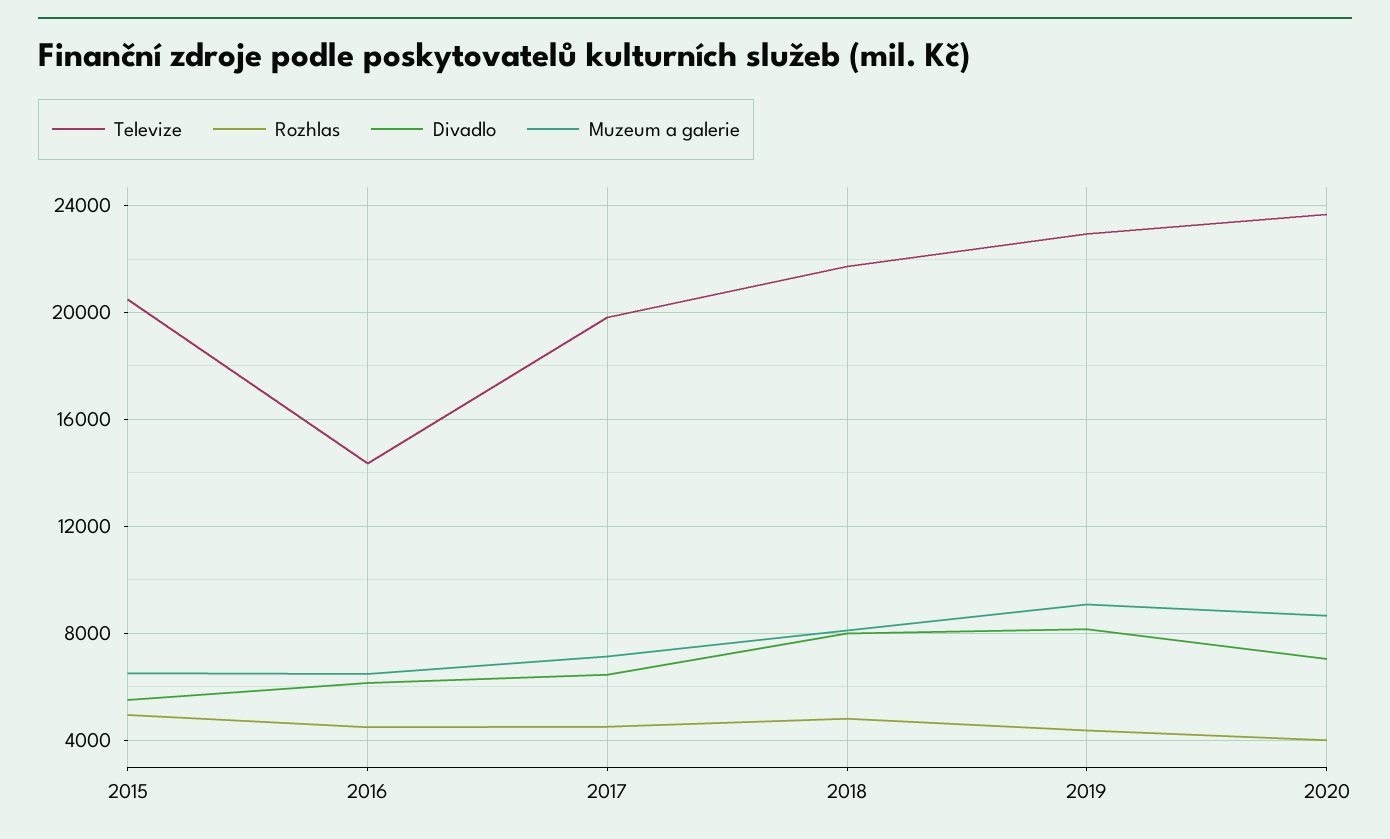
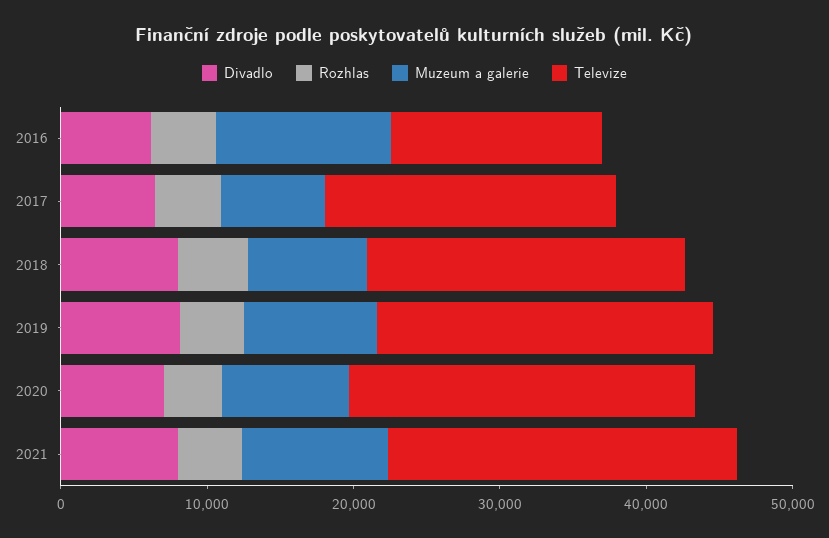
Televize, 2015: 20500 -> none
Rozhlas, 2015: 5000 -> none
Divadlo, 2015: 5500 -> none
Muzeum a galerie, 2015: 6500 -> none
Muzeum a galerie, 2016: 6500 -> 12000
Divadlo, 2021: none -> 8000
Rozhlas, 2021: none -> 4000
Muzeum a galerie, 2021: none -> 10000
Televize, 2021: none -> 24000

